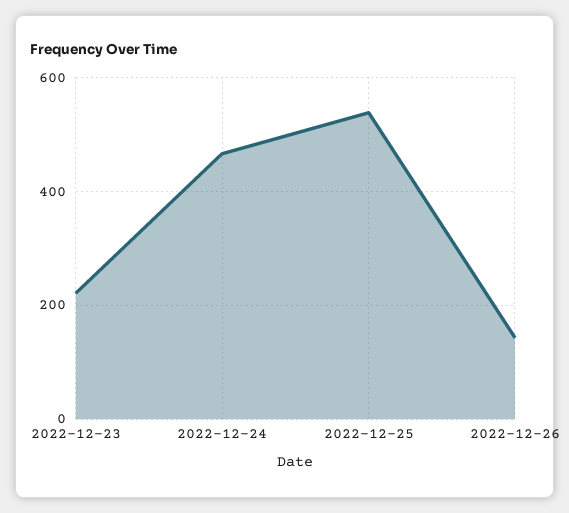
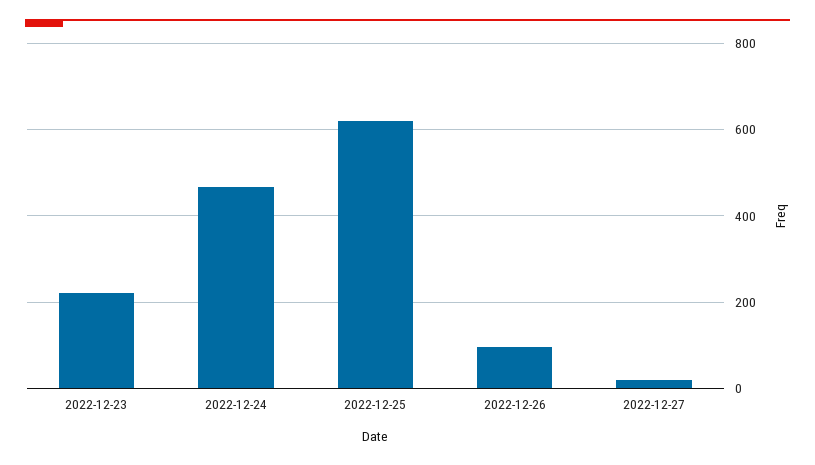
2022-12-25: 540 -> 620
2022-12-26: 140 -> 100
2022-12-27: none -> 20

